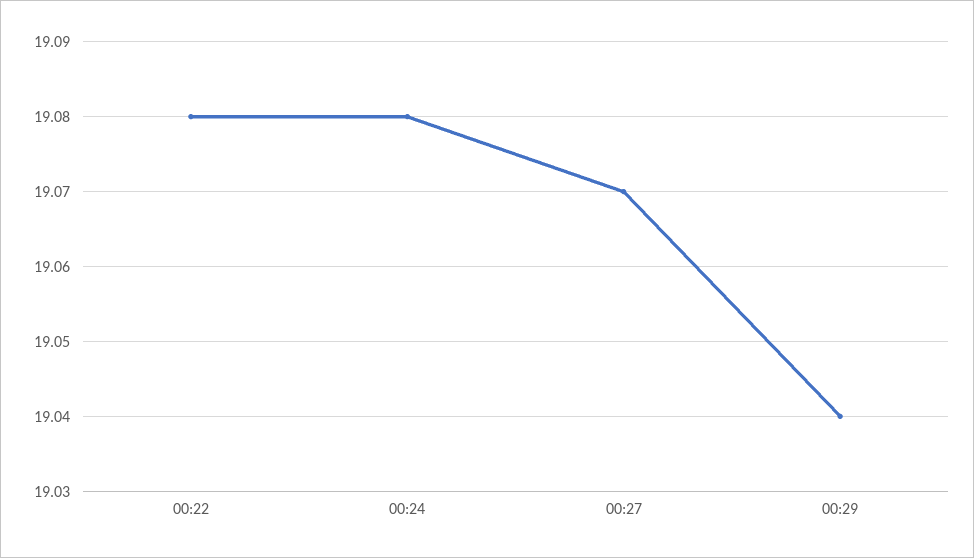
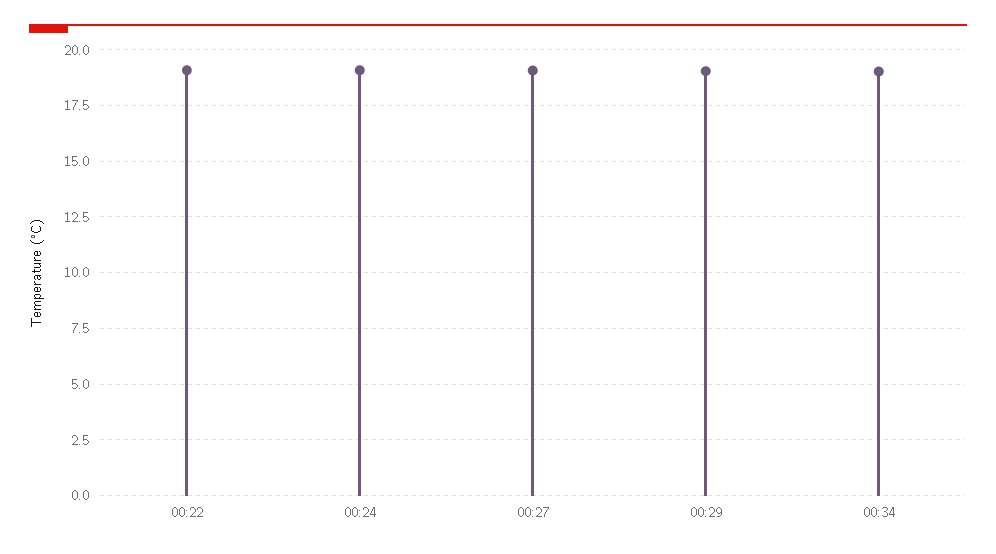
00:34: none -> 19

